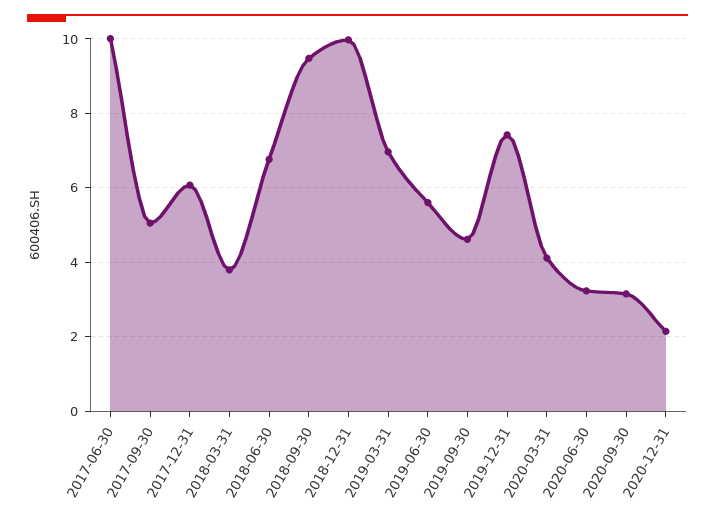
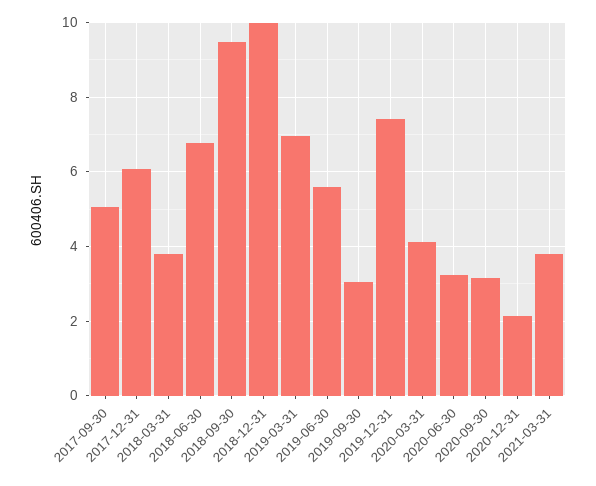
2017-06-30: 10 -> none
2019-09-30: 4.6 -> 3
2021-03-31: none -> 3.8

